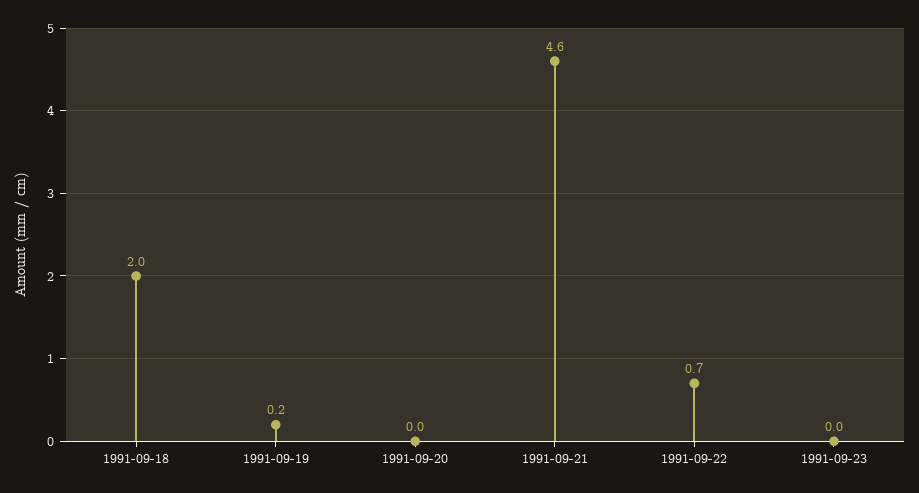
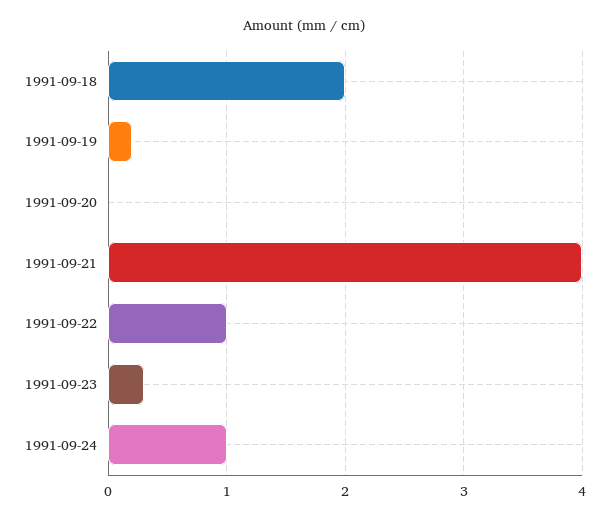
1991-09-21: 4.6 -> 4
1991-09-22: 0.7 -> 1
1991-09-23: 0 -> 0.3
1991-09-24: none -> 1

